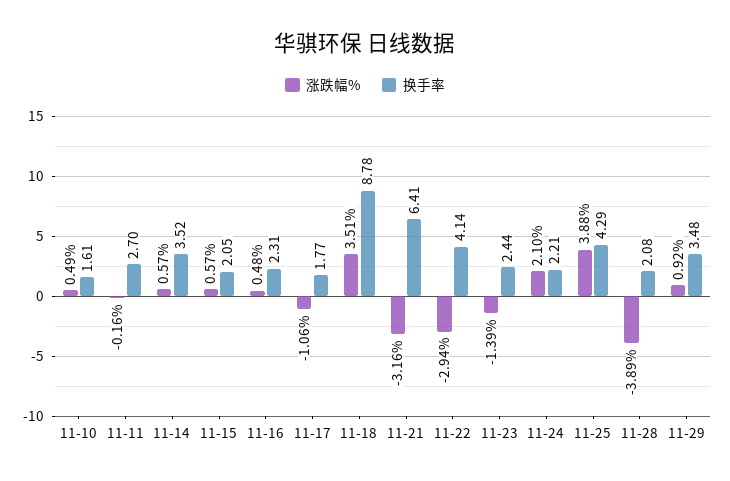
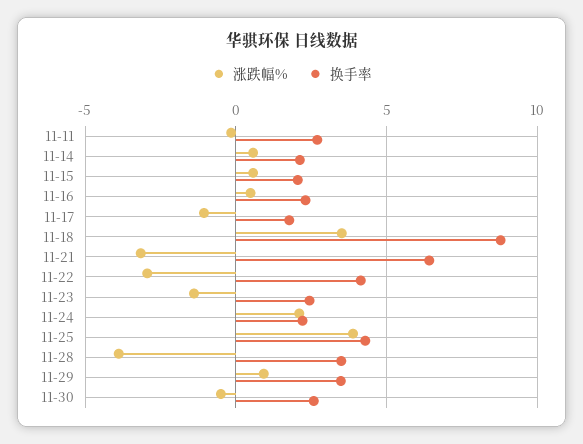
涨跌幅%, 11-10: 0.49 -> none
换手率, 11-10: 1.61 -> none
换手率, 11-14: 3.52 -> 2
换手率, 11-28: 2.08 -> 3.5
涨跌幅%, 11-30: none -> -0.5
换手率, 11-30: none -> 2.5

